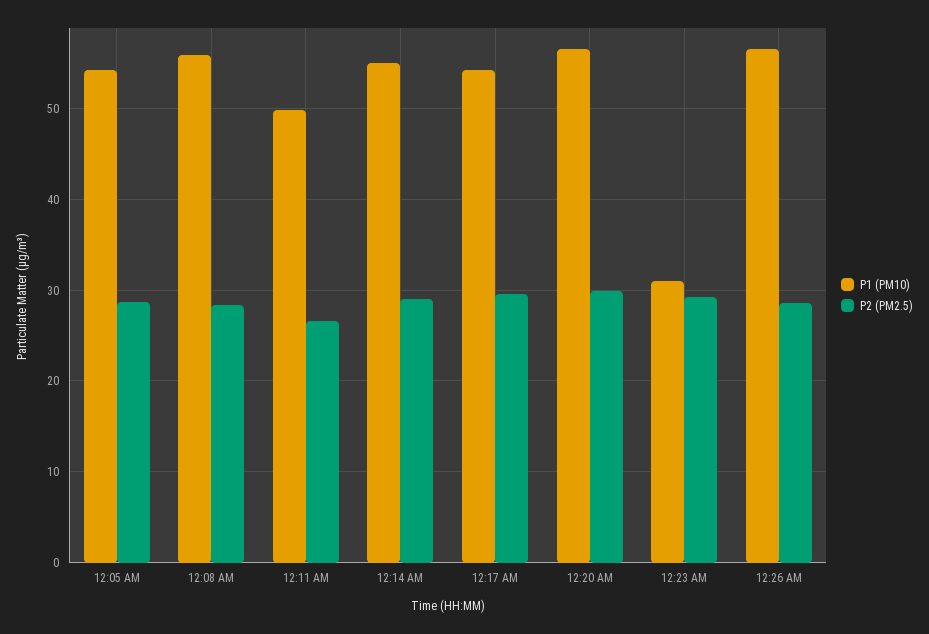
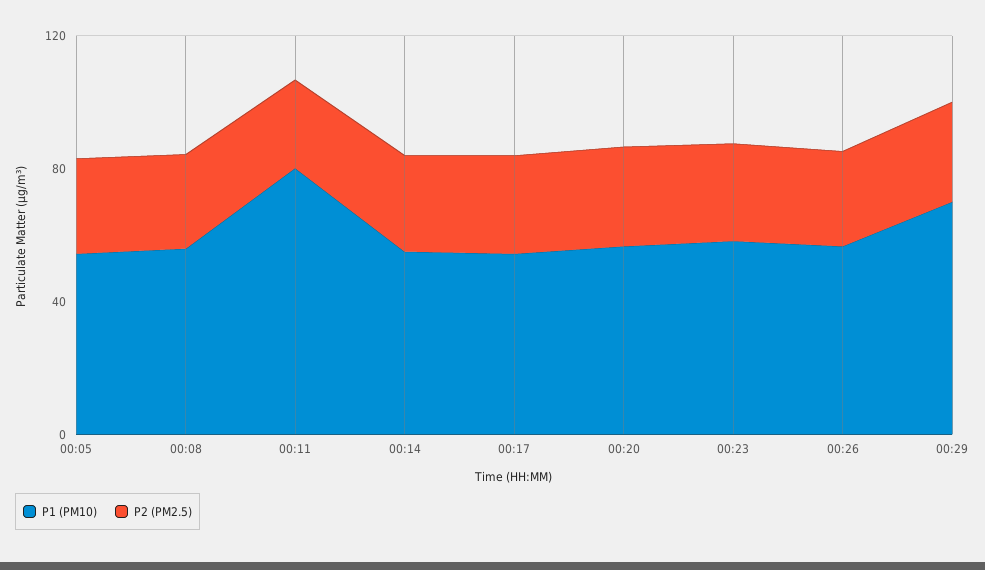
P1 (PM10), 12:11 AM: 50 -> 80
P1 (PM10), 12:23 AM: 31 -> 60
P1 (PM10), 00:29: none -> 70
P2 (PM2.5), 00:29: none -> 30

